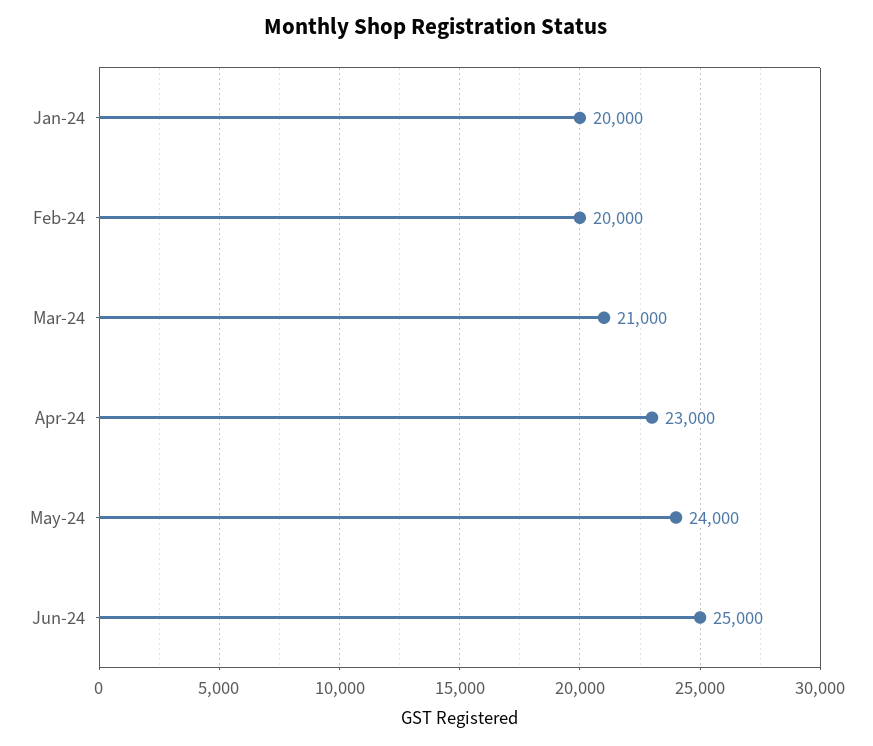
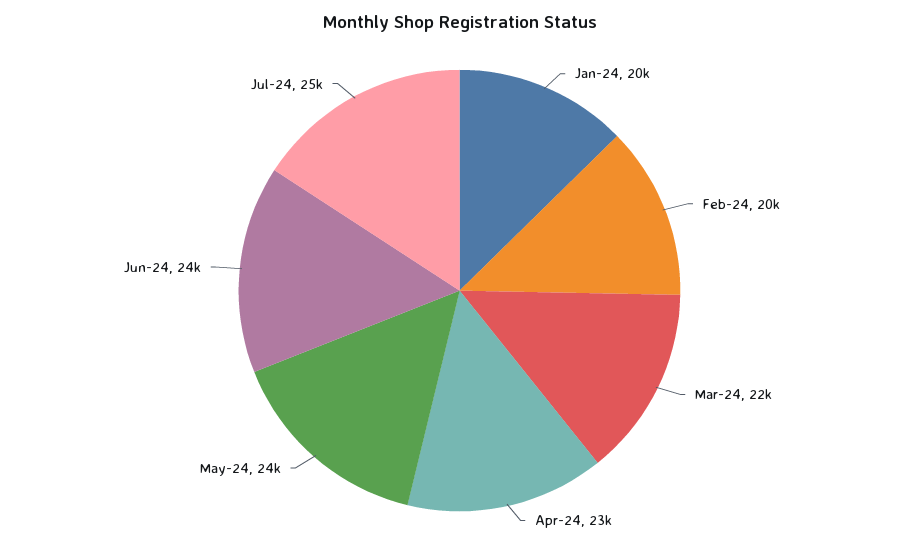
Mar-24: 21000 -> 22000
Jun-24: 25000 -> 24000
Jul-24: none -> 25000

